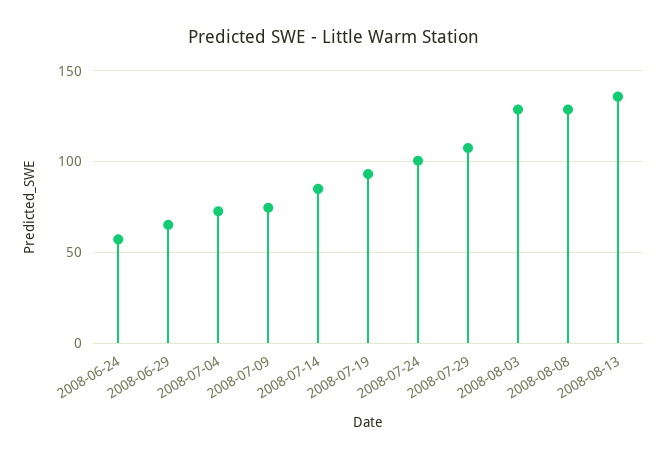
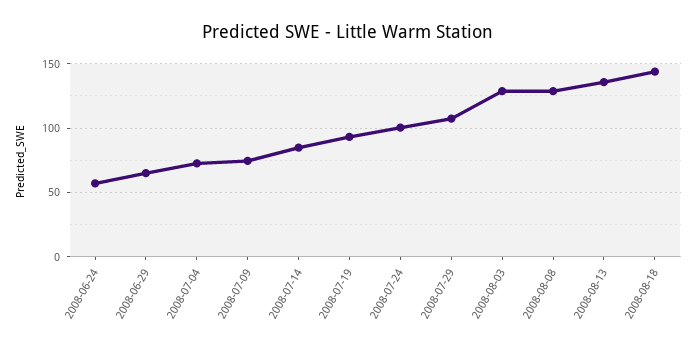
2008-08-18: none -> 145

